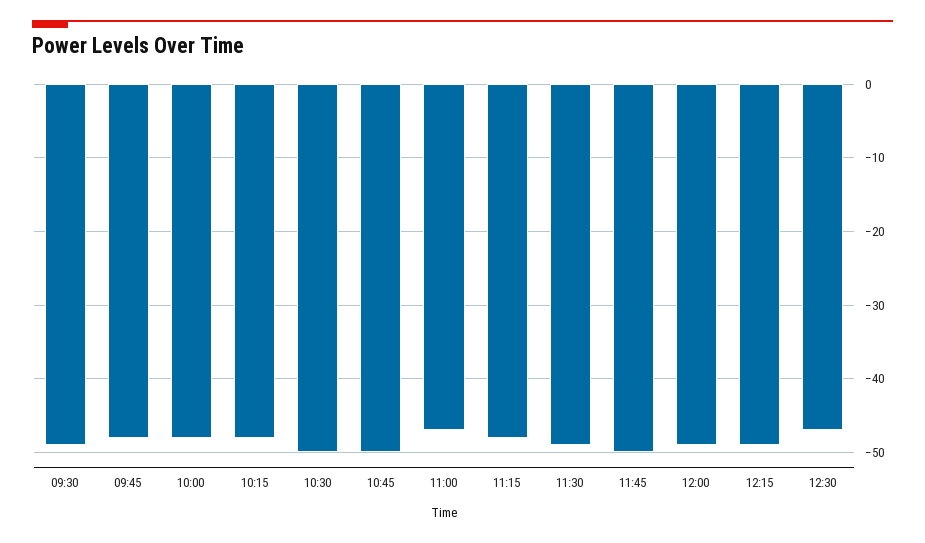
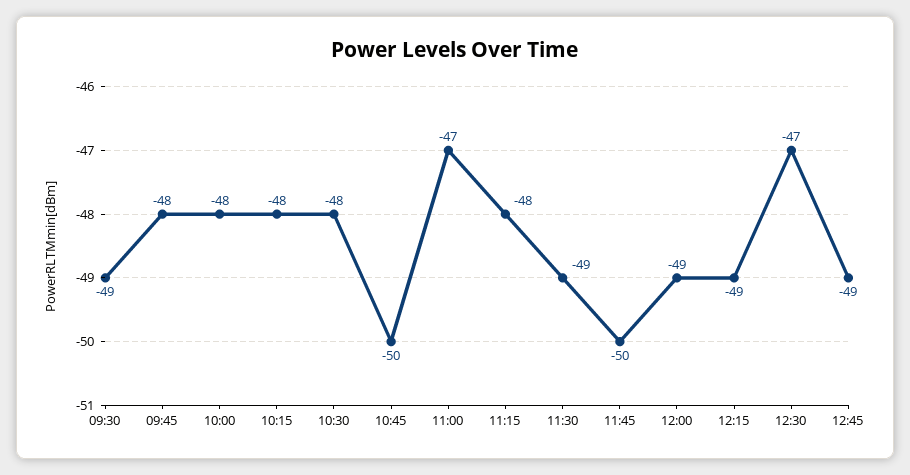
10:30: -50 -> -48
12:45: none -> -49

